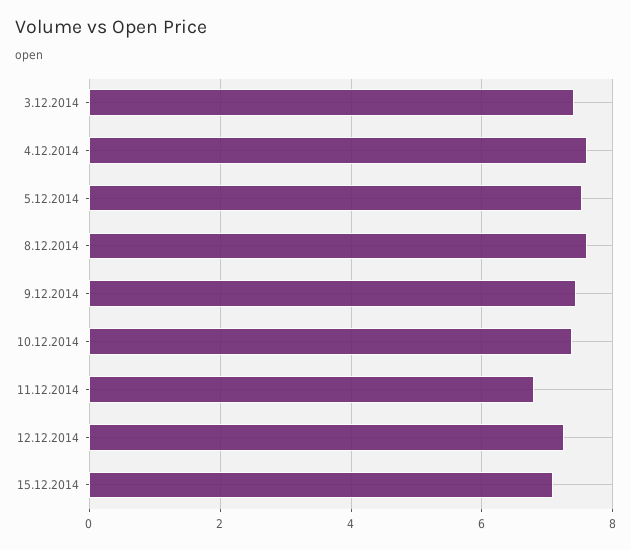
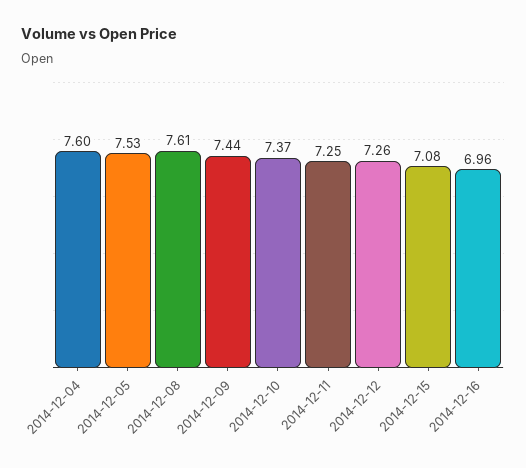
3.12.2014: 7.4 -> none
11.12.2014: 6.8 -> 7.25
2014-12-16: none -> 6.96

